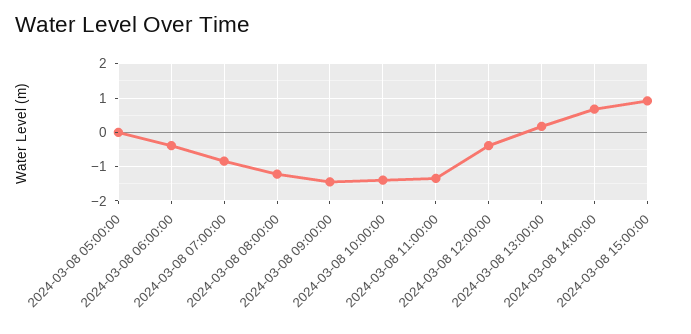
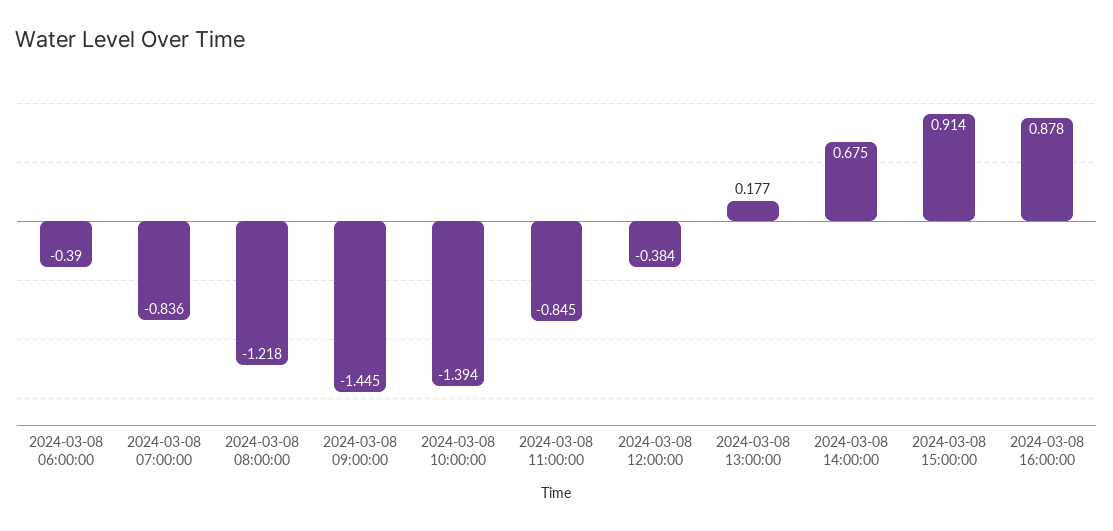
2024-03-08 05:00:00: 0 -> none
2024-03-08 11:00:00: -1.4 -> -0.845
2024-03-08 16:00:00: none -> 0.878

